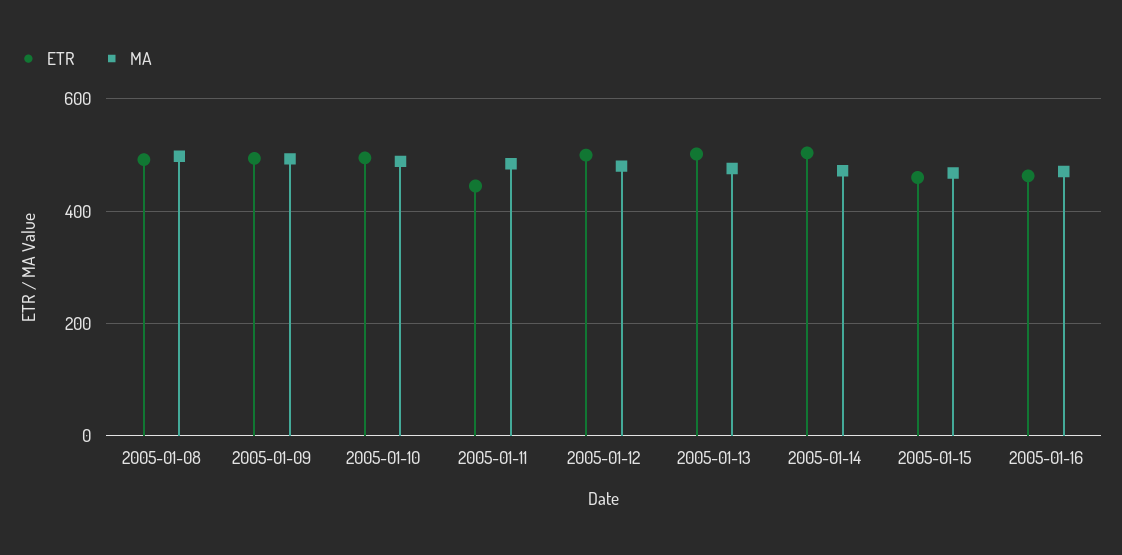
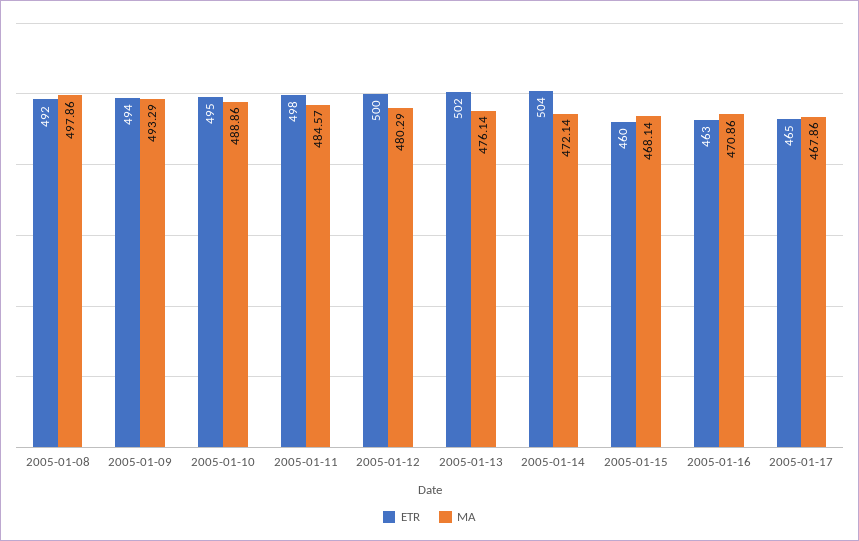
ETR, 2005-01-11: 440 -> 498
ETR, 2005-01-17: none -> 465
MA, 2005-01-17: none -> 467.86

